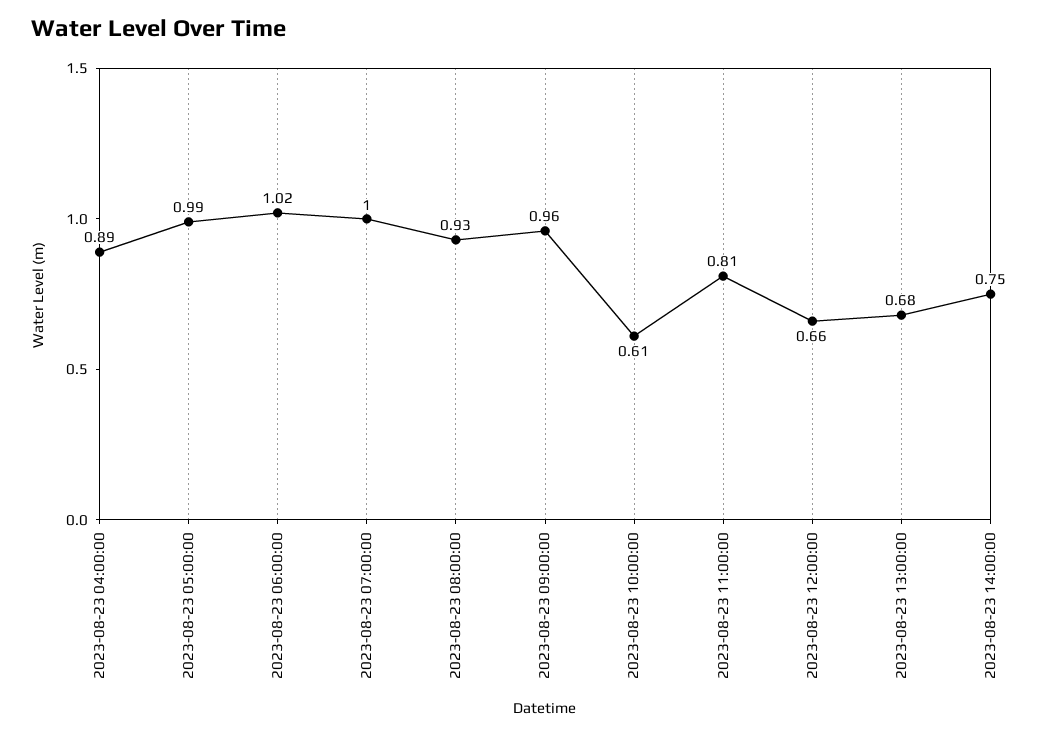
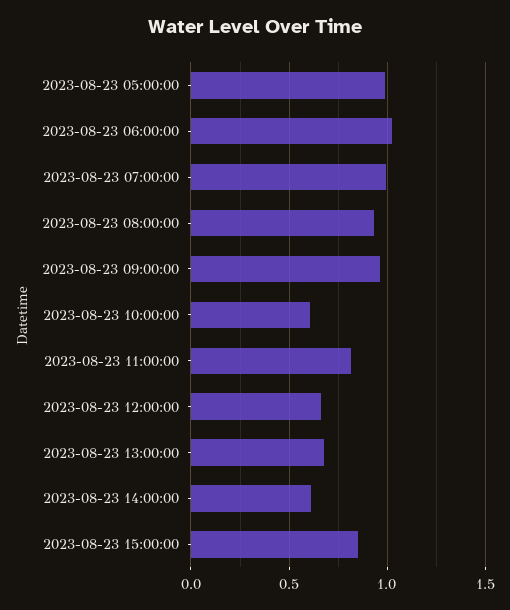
2023-08-23 04:00:00: 0.89 -> none
2023-08-23 14:00:00: 0.75 -> 0.6
2023-08-23 15:00:00: none -> 0.85

